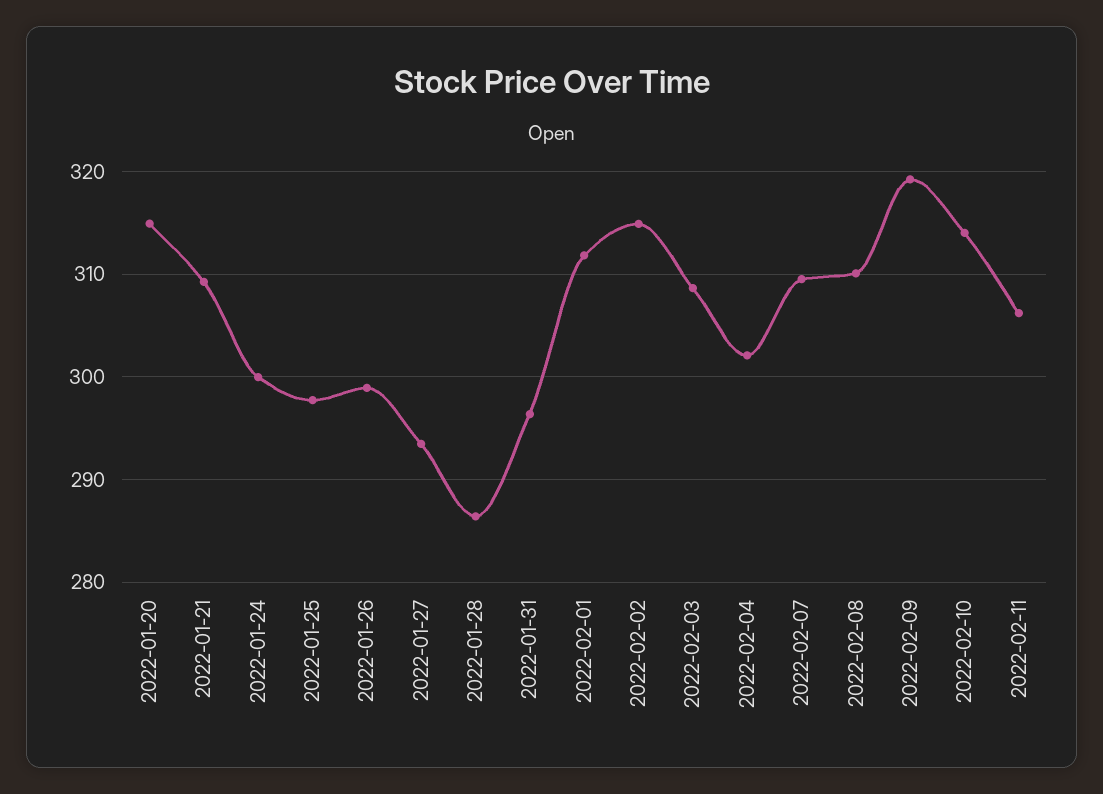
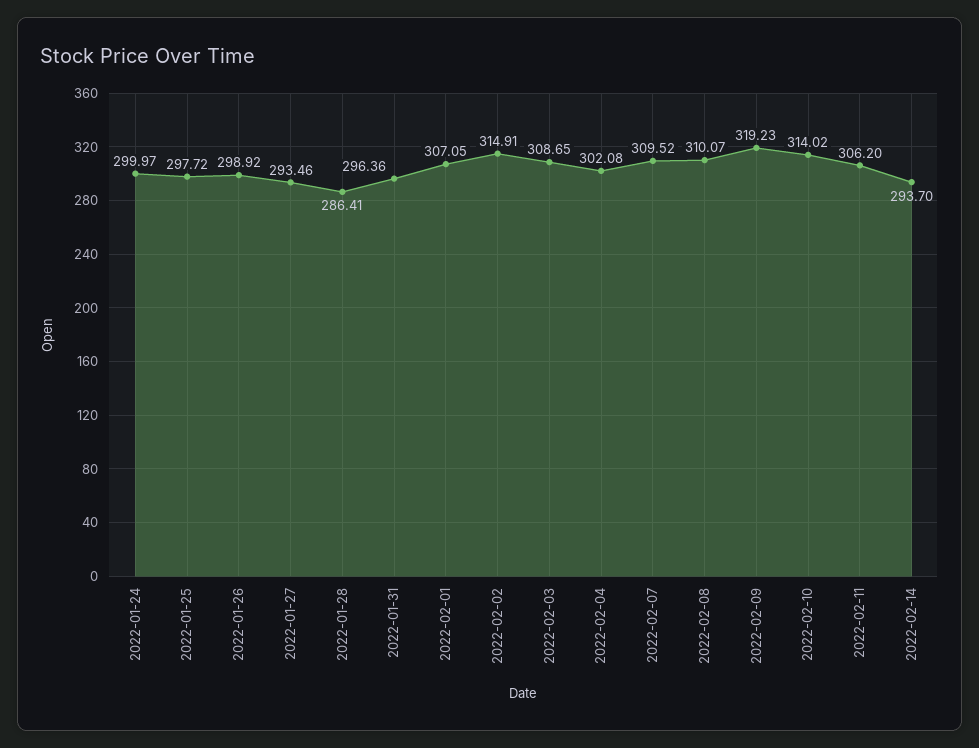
2022-01-20: 315 -> none
2022-01-21: 309 -> none
2022-02-01: 312 -> 307.05
2022-02-14: none -> 293.7

